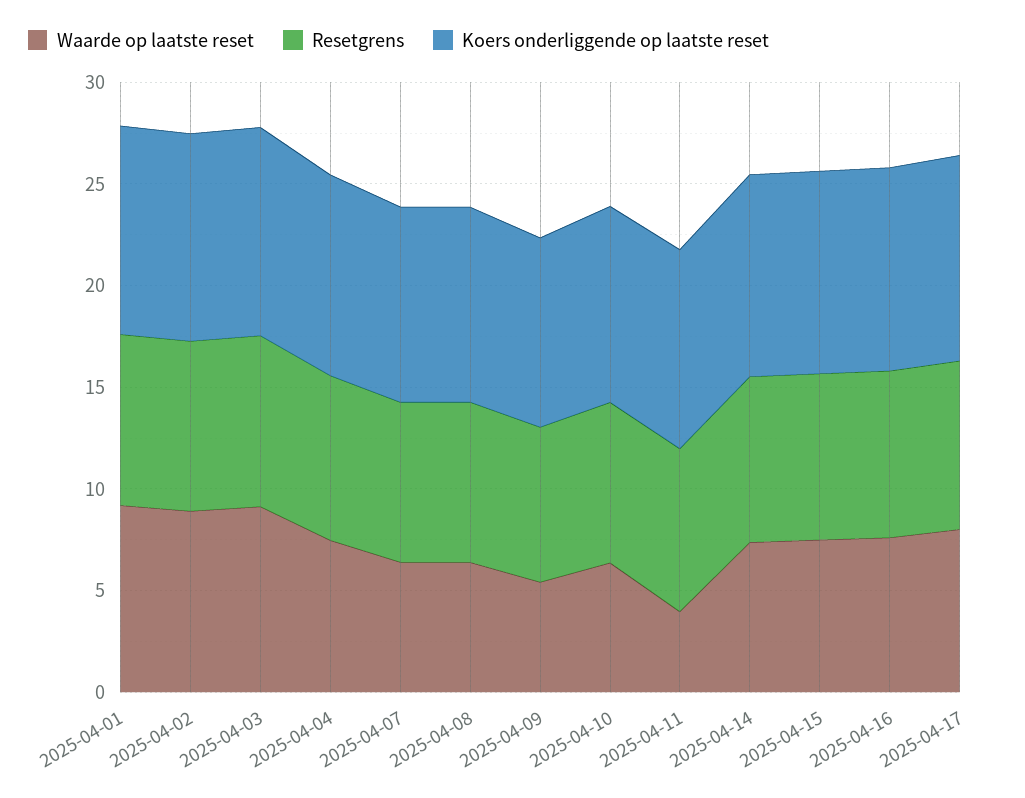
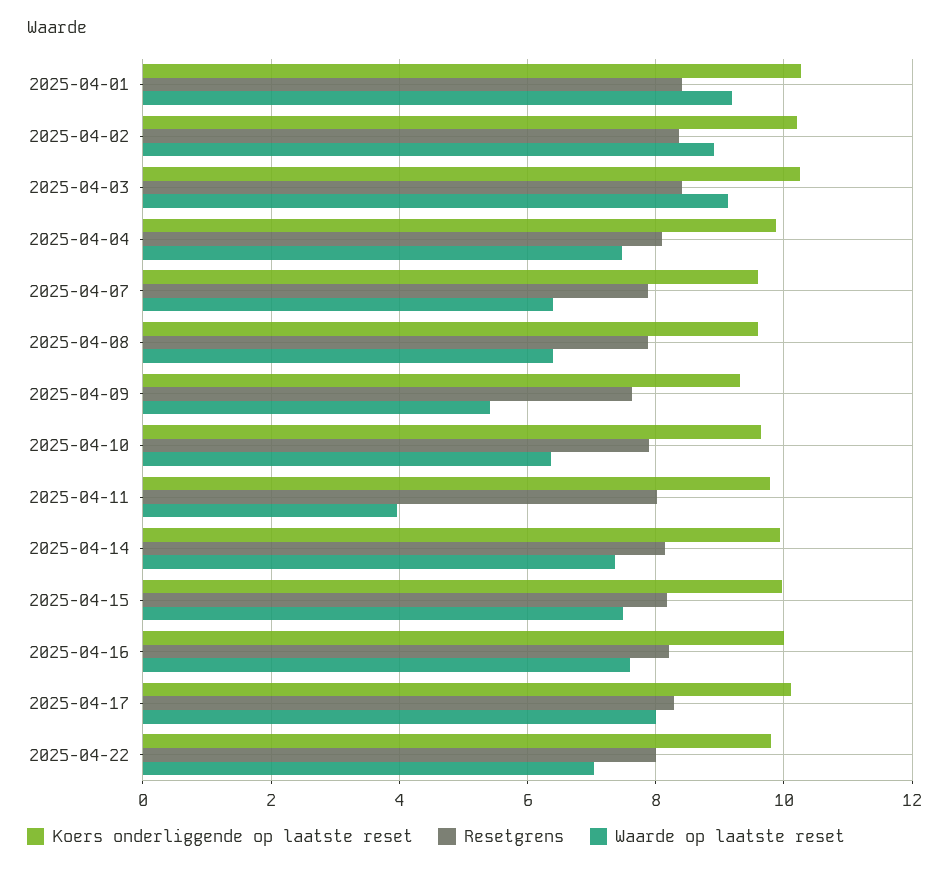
Koers onderliggende op laatste reset, 2025-04-22: none -> 9.8
Resetgrens, 2025-04-22: none -> 8
Waarde op laatste reset, 2025-04-22: none -> 7

